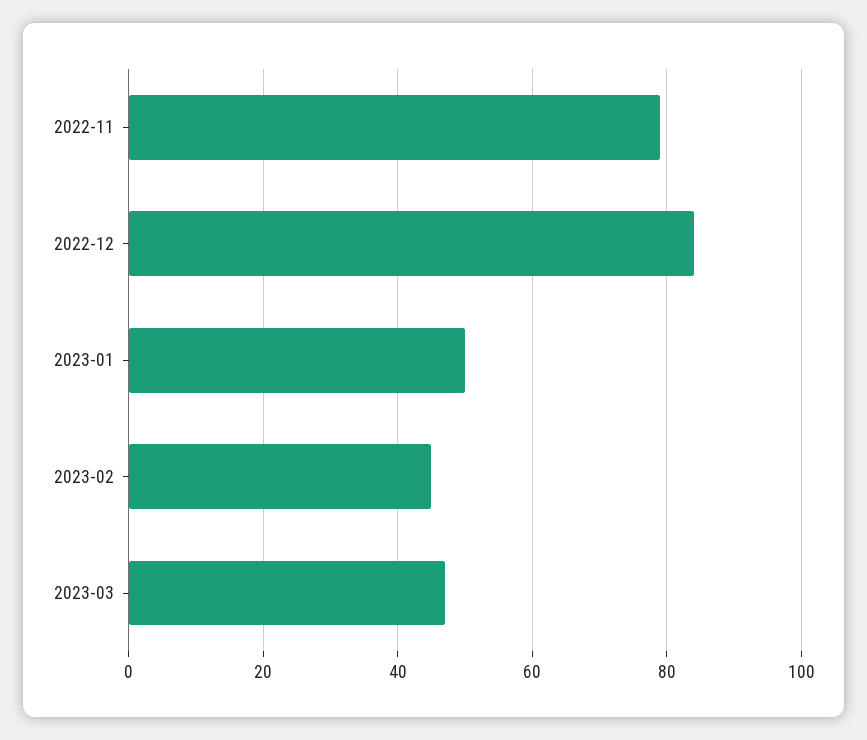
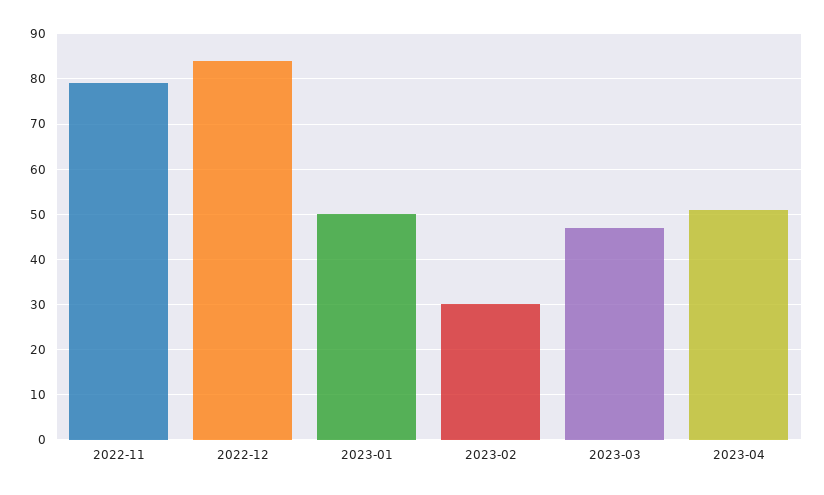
2023-02: 45 -> 30
2023-04: none -> 50

